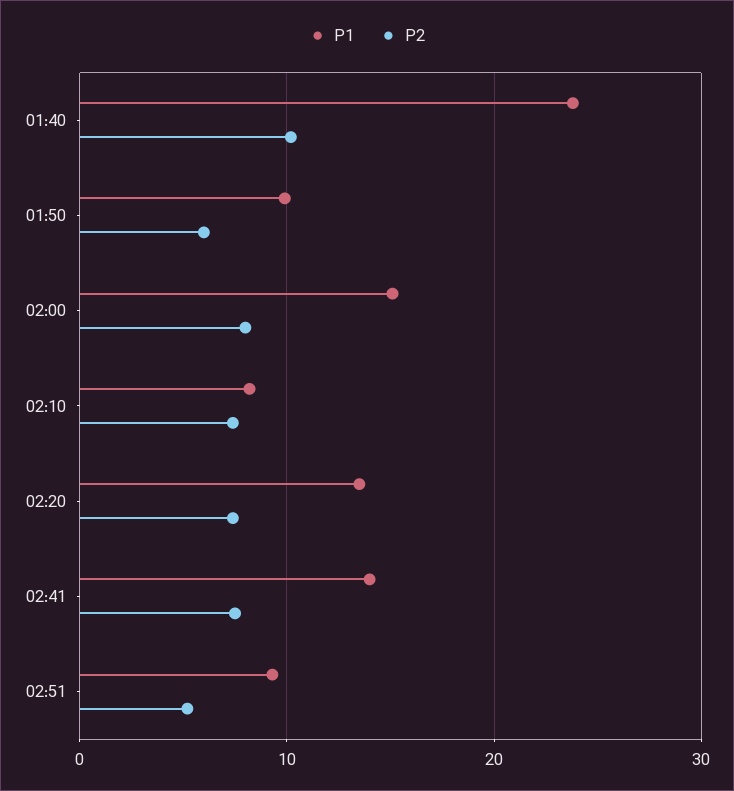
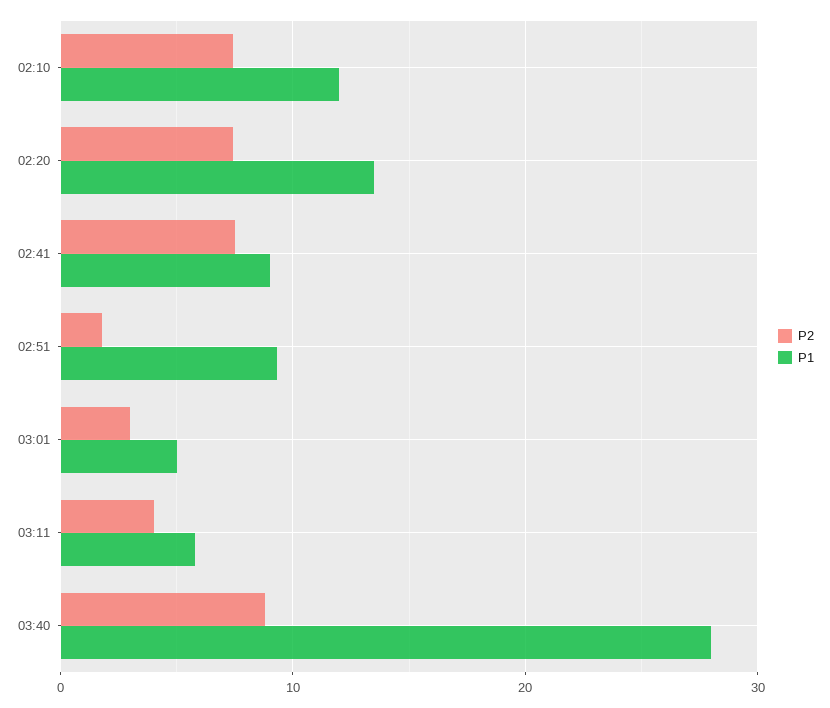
P1, 01:40: 24 -> none
P2, 01:40: 10 -> none
P1, 01:50: 10 -> none
P2, 01:50: 6 -> none
P1, 02:00: 15 -> none
P2, 02:00: 8 -> none
P1, 02:10: 8 -> 12
P1, 02:41: 14 -> 9
P2, 02:51: 5 -> 2
P2, 03:01: none -> 3
P1, 03:01: none -> 5
P2, 03:11: none -> 4
P1, 03:11: none -> 6
P2, 03:40: none -> 9
P1, 03:40: none -> 28

